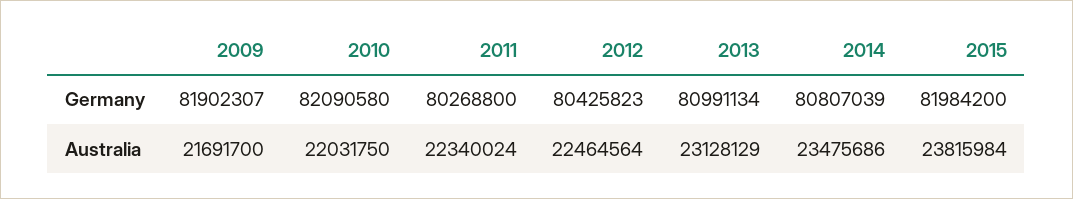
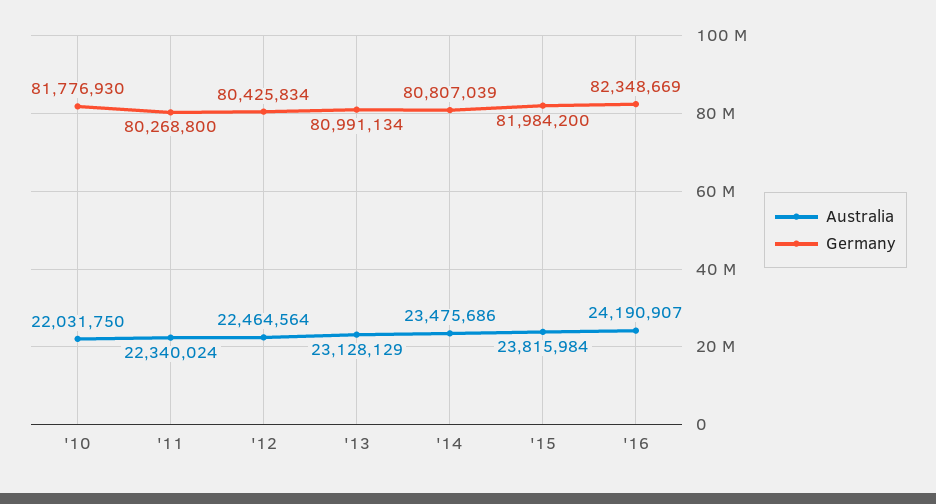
Germany, 2009: 81902307 -> none
Germany, 2010: 82090580 -> 81776930
Germany, 2012: 80425823 -> 80425834
Australia, 2009: 21691700 -> none
Australia, '16: none -> 24190907
Germany, '16: none -> 82348669

